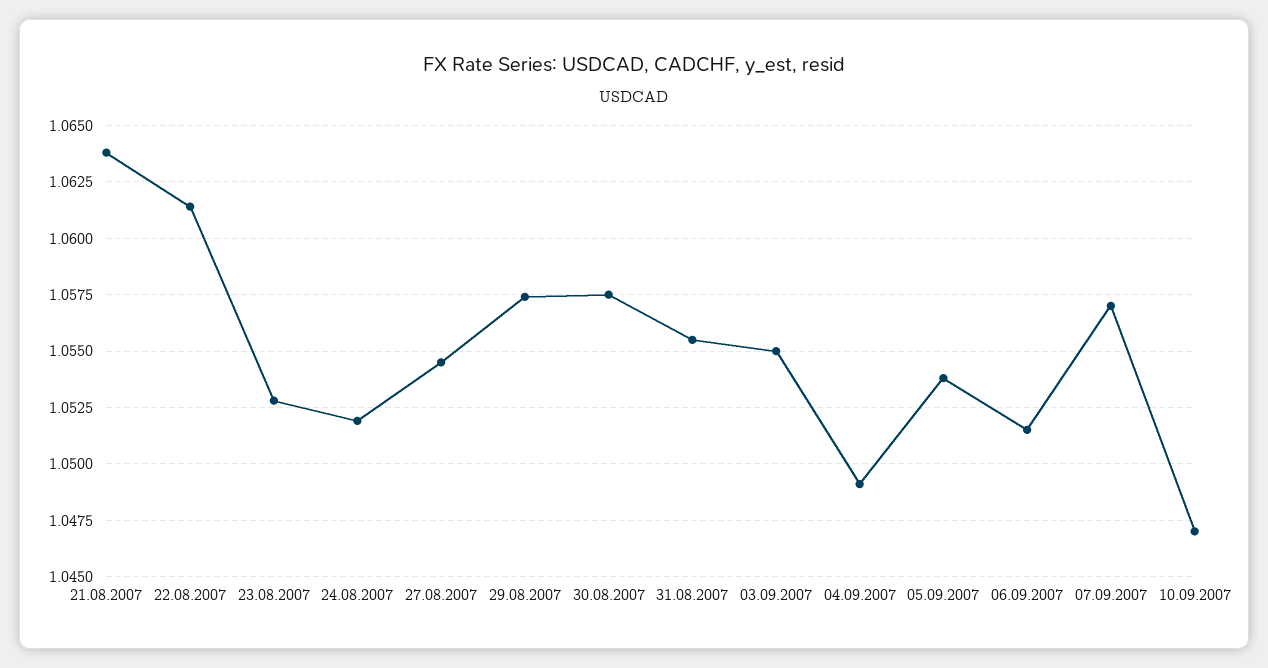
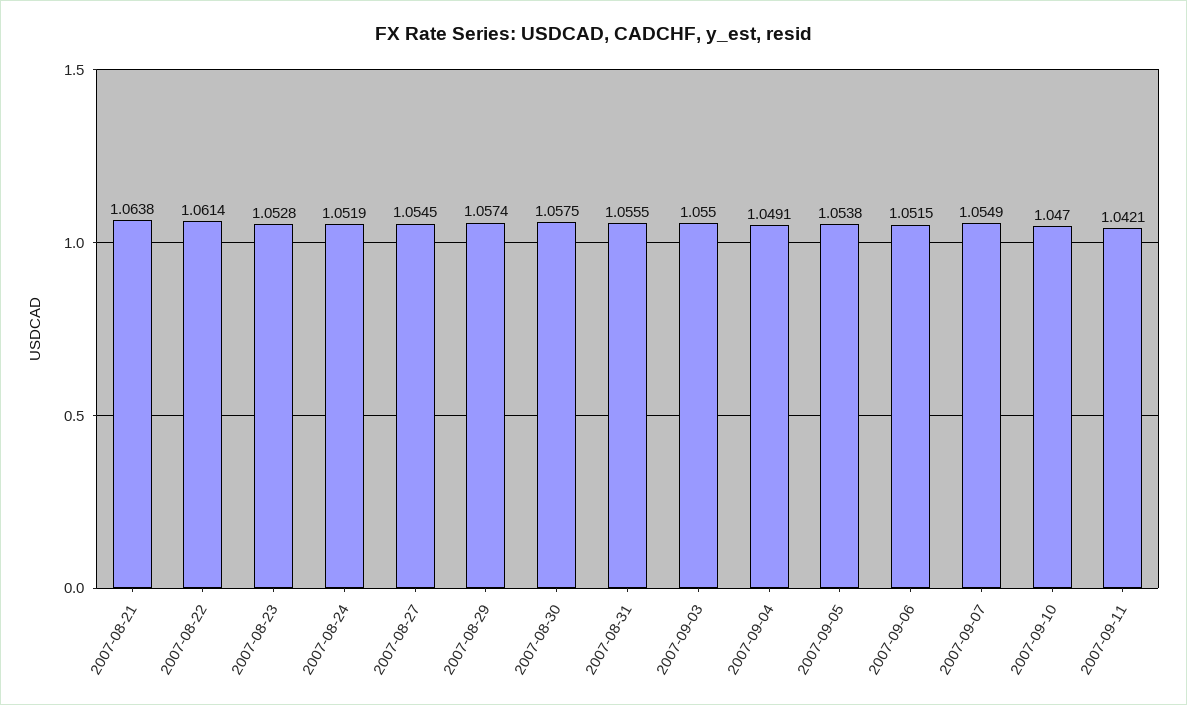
07.09.2007: 1.057 -> 1.0549
2007-09-11: none -> 1.0421

